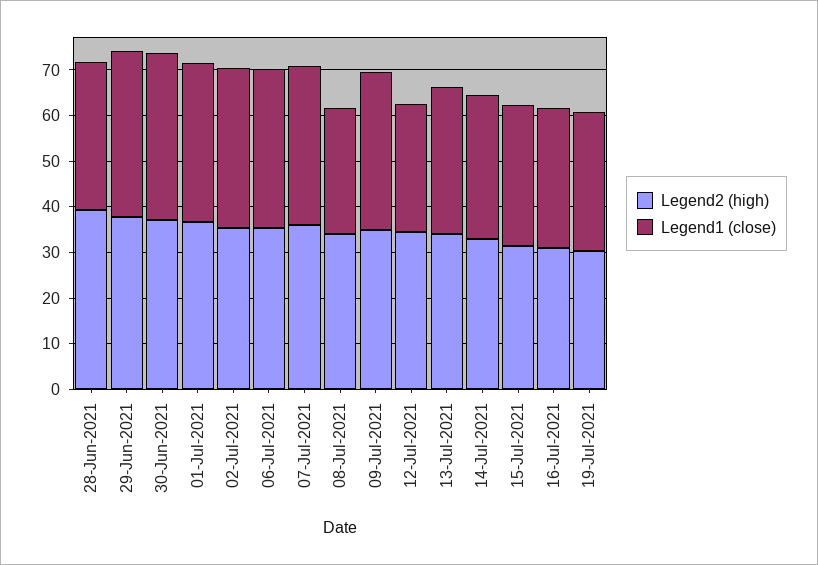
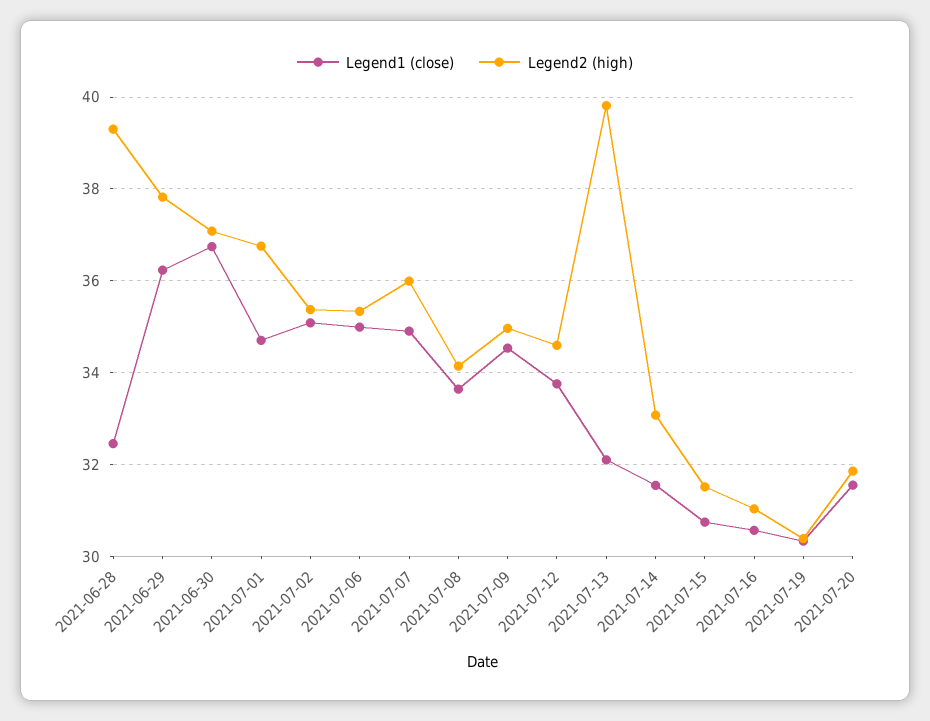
Legend1 (close), 08-Jul-2021: 28 -> 33.6
Legend1 (close), 12-Jul-2021: 28 -> 33.8
Legend2 (high), 13-Jul-2021: 34 -> 39.8
Legend1 (close), 2021-07-20: none -> 31.6
Legend2 (high), 2021-07-20: none -> 31.8

